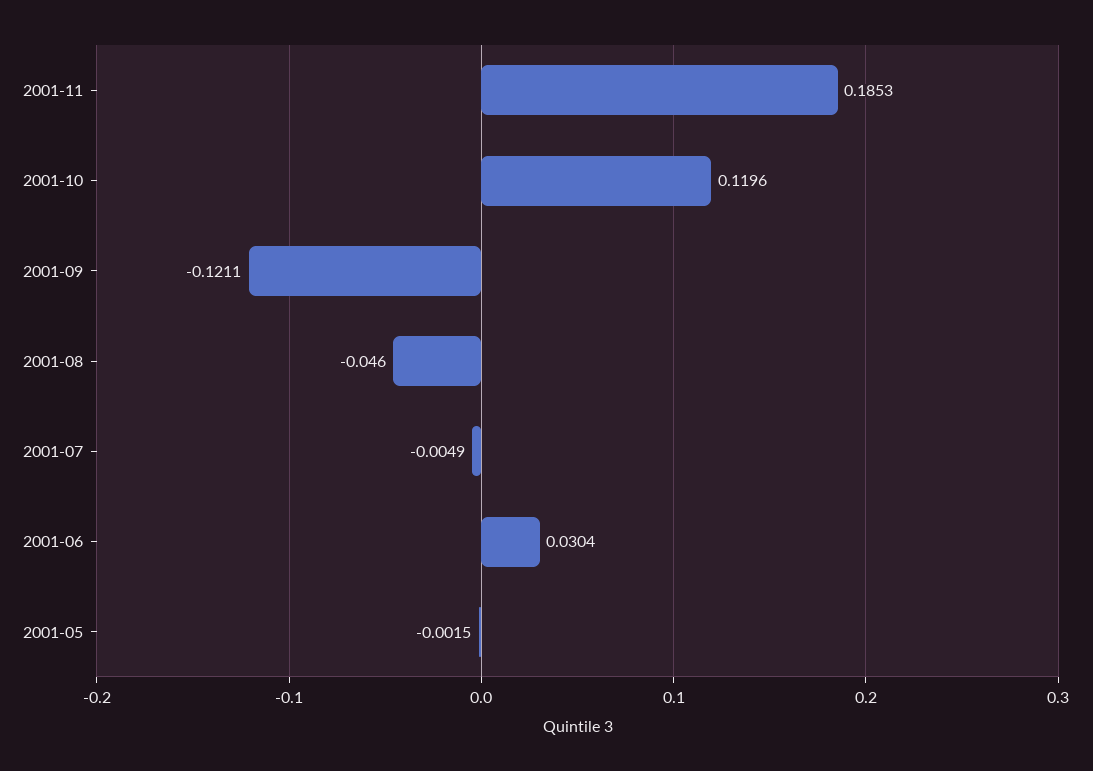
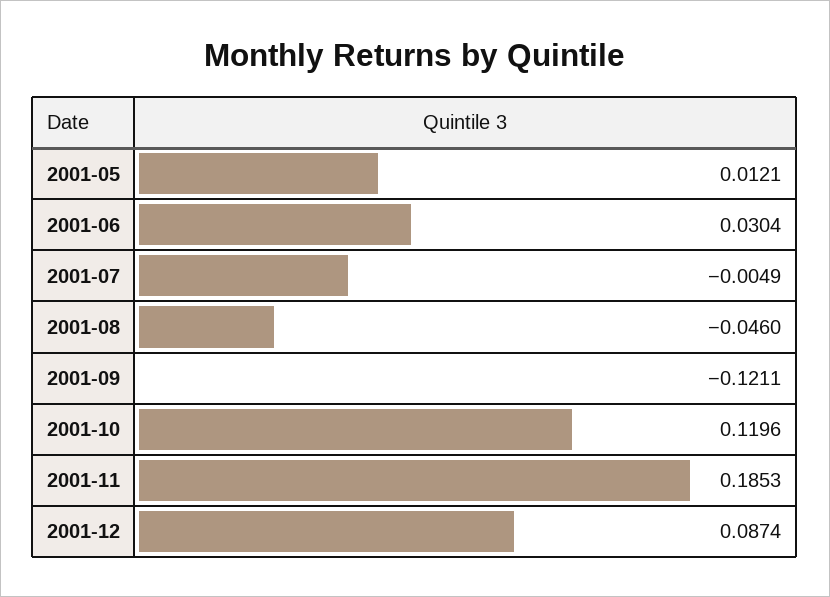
2001-05: -0.0015 -> 0.0121
2001-12: none -> 0.0874

